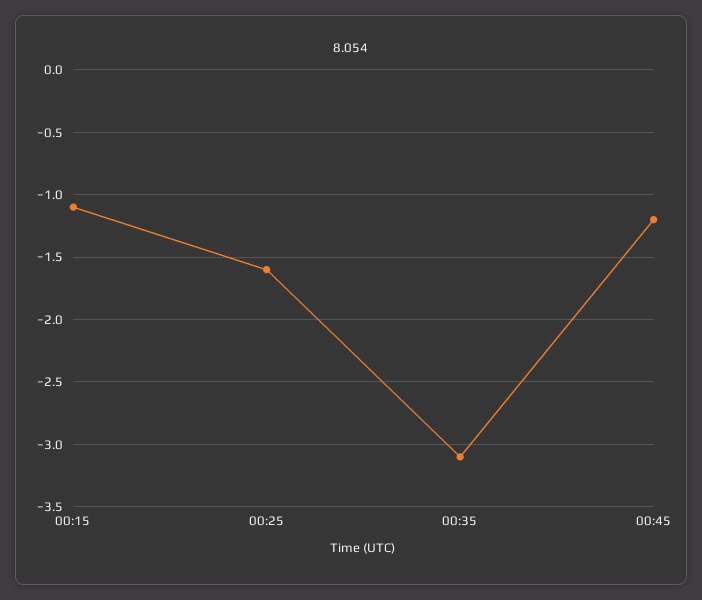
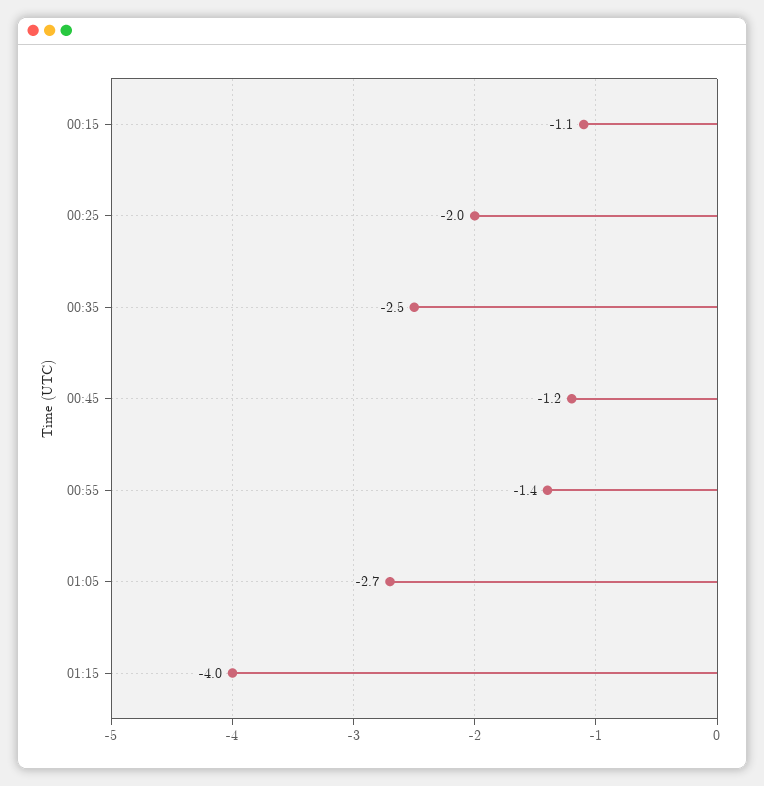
00:25: -1.6 -> -2
00:35: -3.1 -> -2.5
00:55: none -> -1.4
01:05: none -> -2.7
01:15: none -> -4

